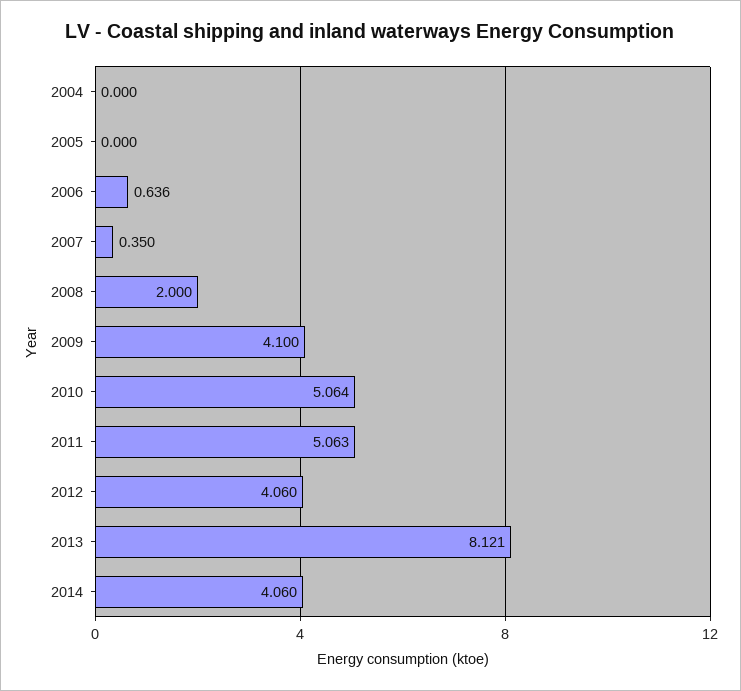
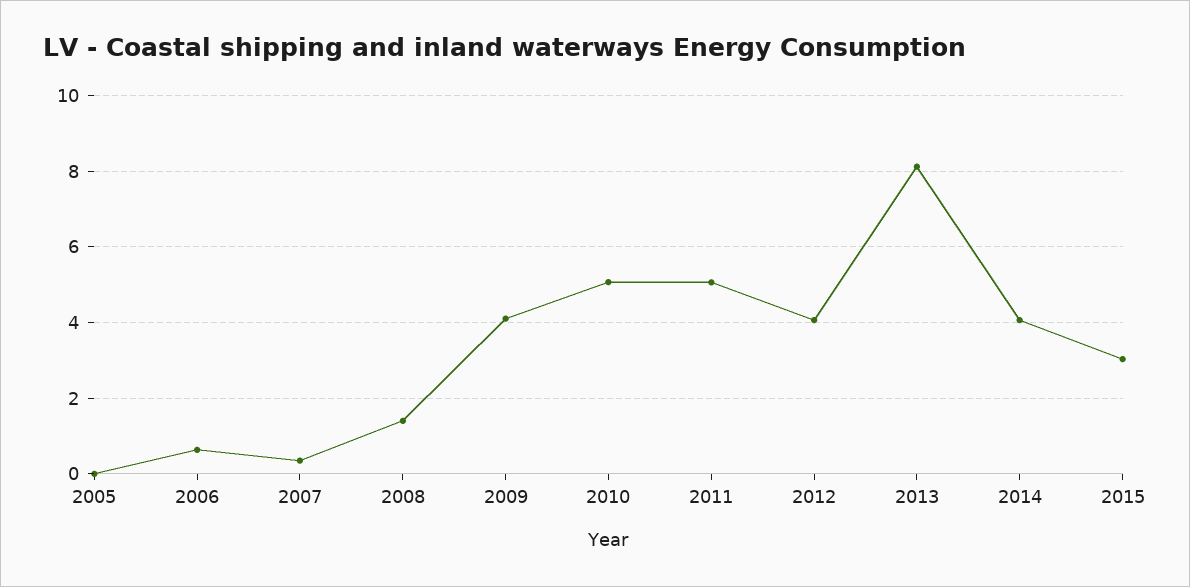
2004: 0 -> none
2008: 2 -> 1.4
2015: none -> 3

